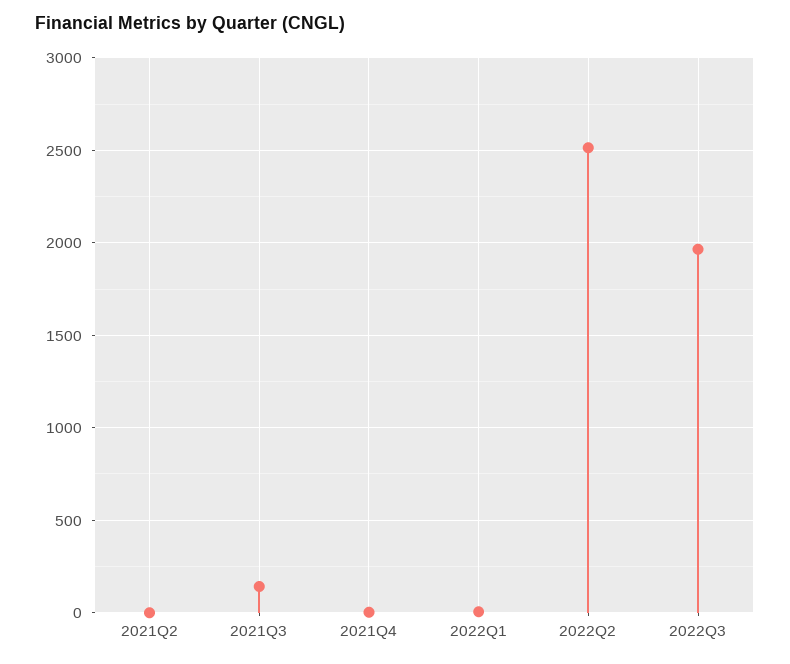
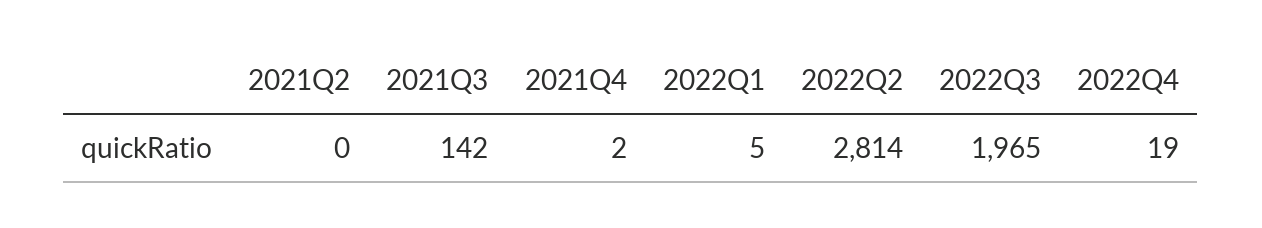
2022Q2: 2500 -> 2814
2022Q4: none -> 19

